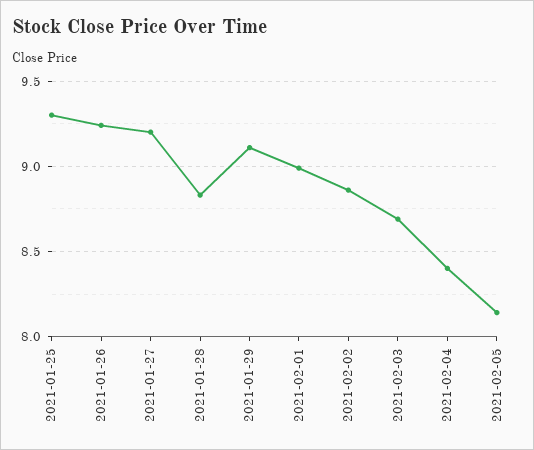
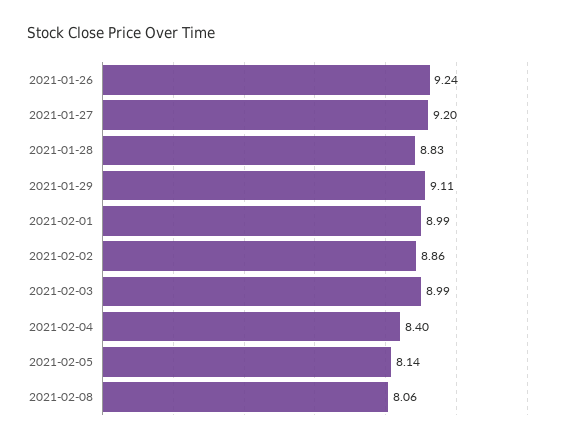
2021-01-25: 9.3 -> none
2021-02-03: 8.7 -> 8.99
2021-02-08: none -> 8.06

